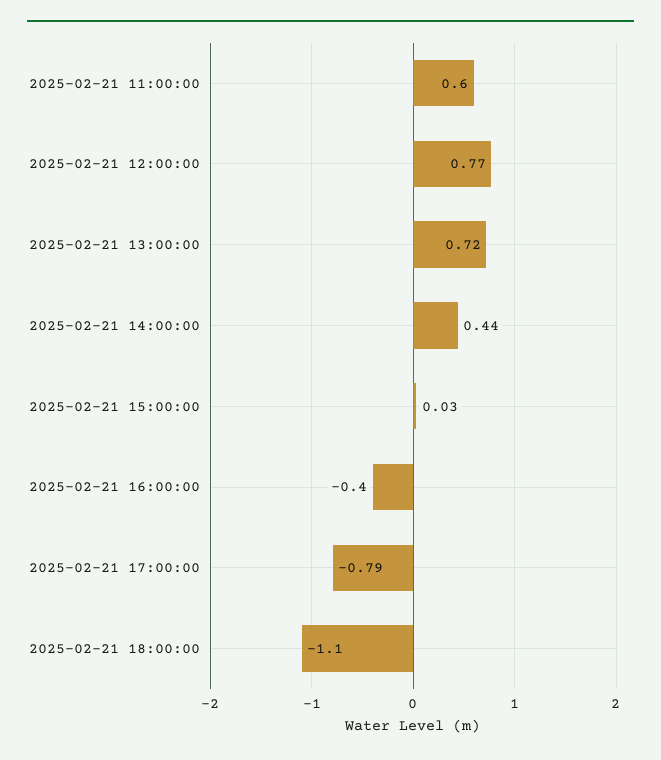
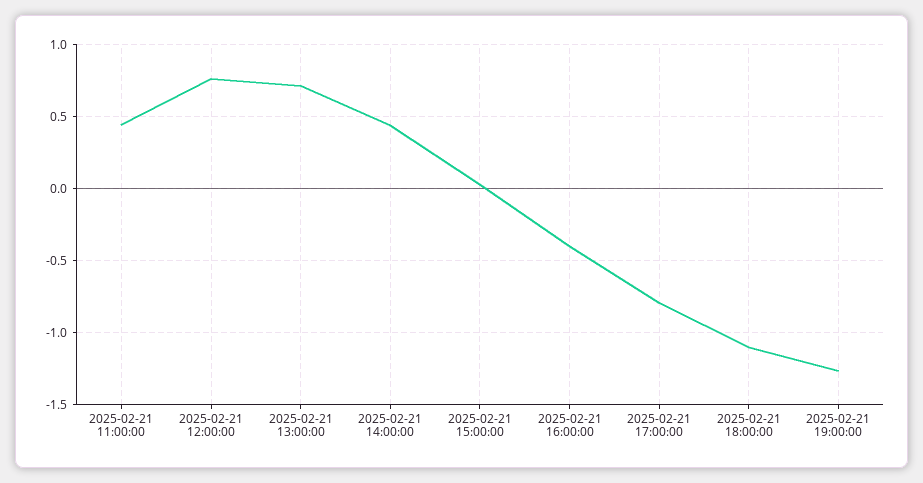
2025-02-21 11:00:00: 0.6 -> 0.45
2025-02-21 19:00:00: none -> -1.25

